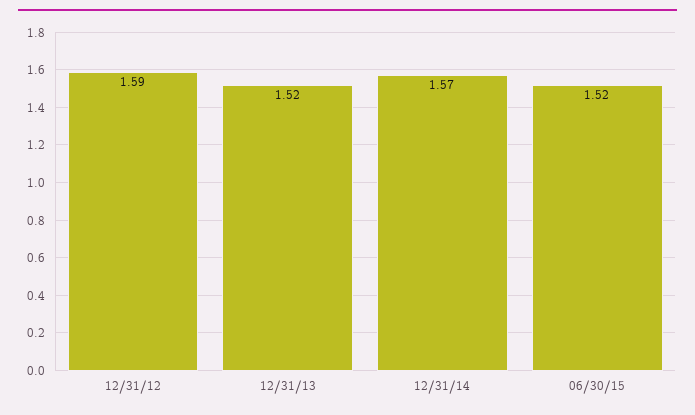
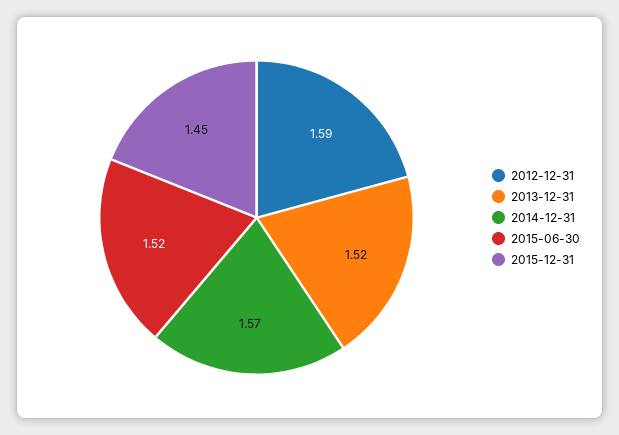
2015-12-31: none -> 1.45

